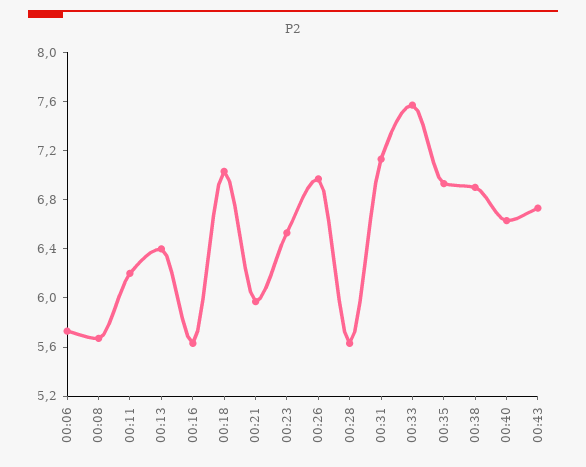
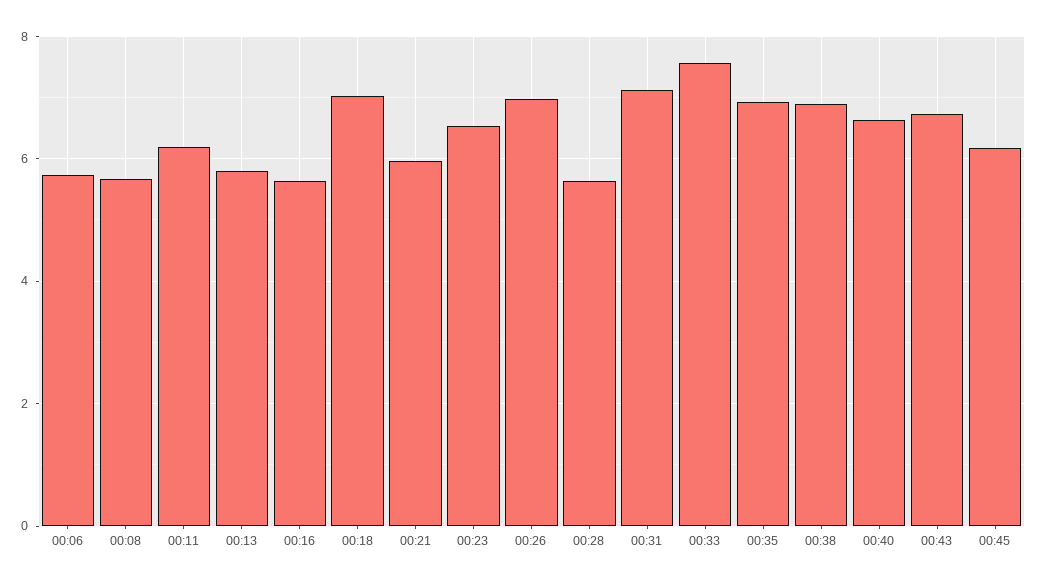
00:13: 6.4 -> 5.8
00:45: none -> 6.2

